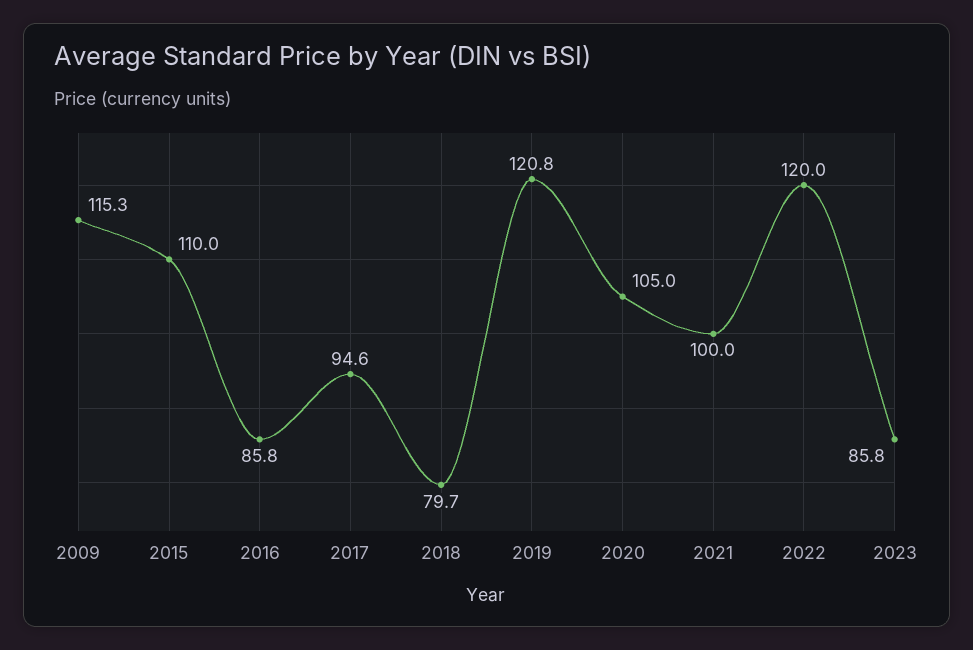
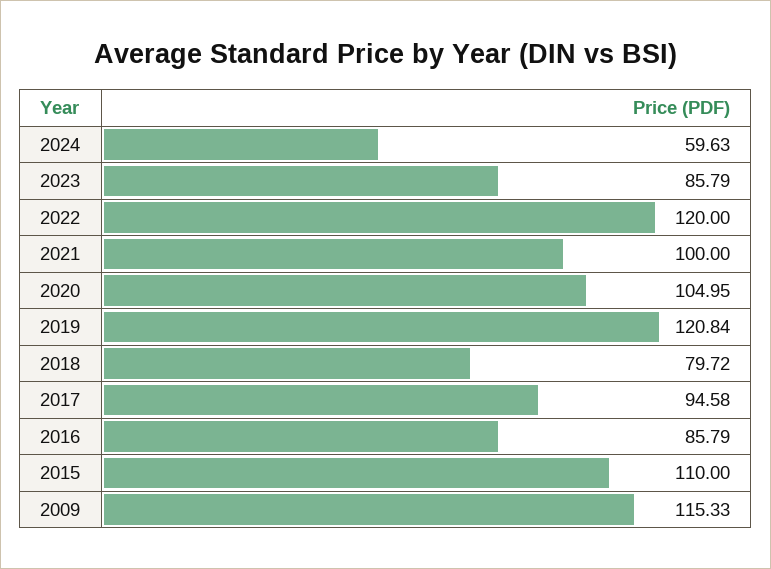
2024: none -> 59.63

